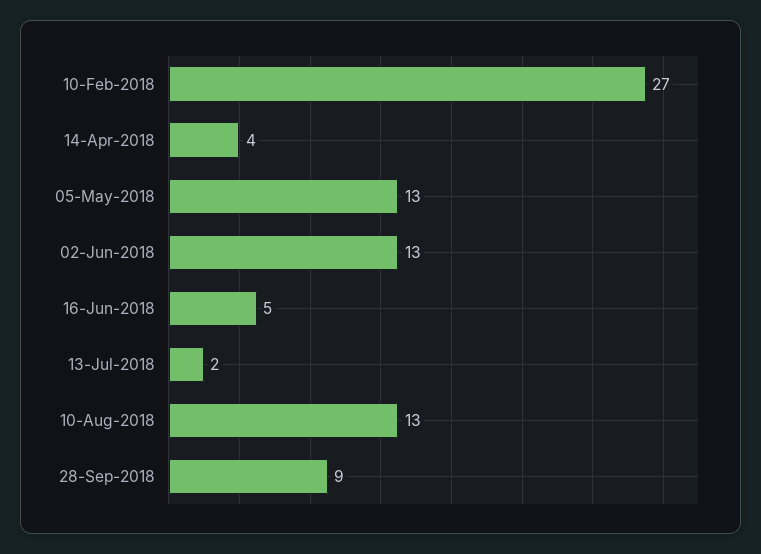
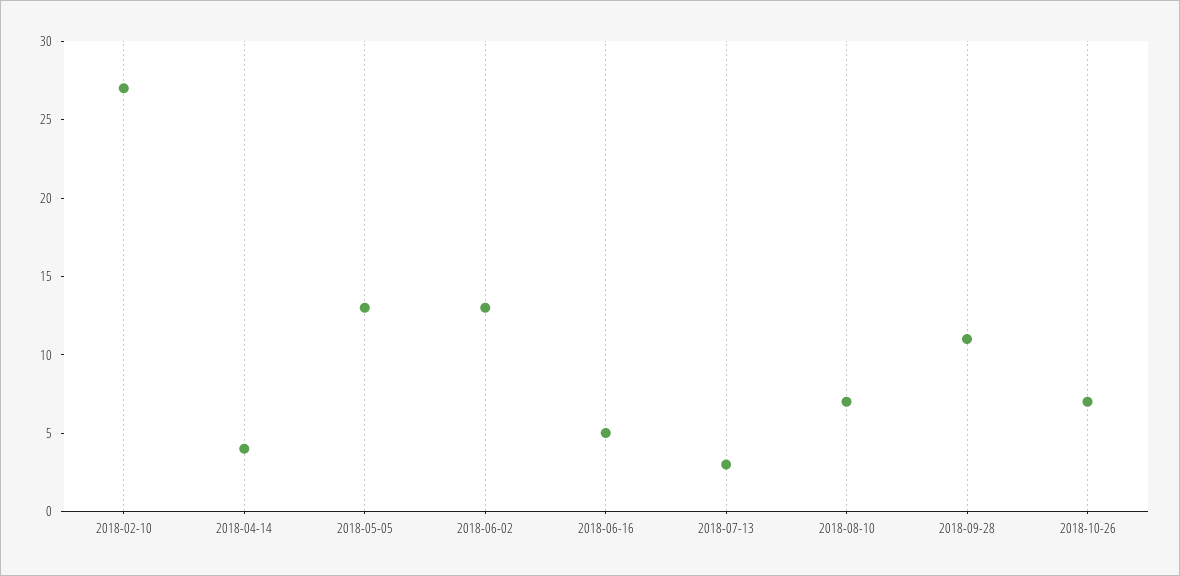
13-Jul-2018: 2 -> 3
10-Aug-2018: 13 -> 7
28-Sep-2018: 9 -> 11
2018-10-26: none -> 7

